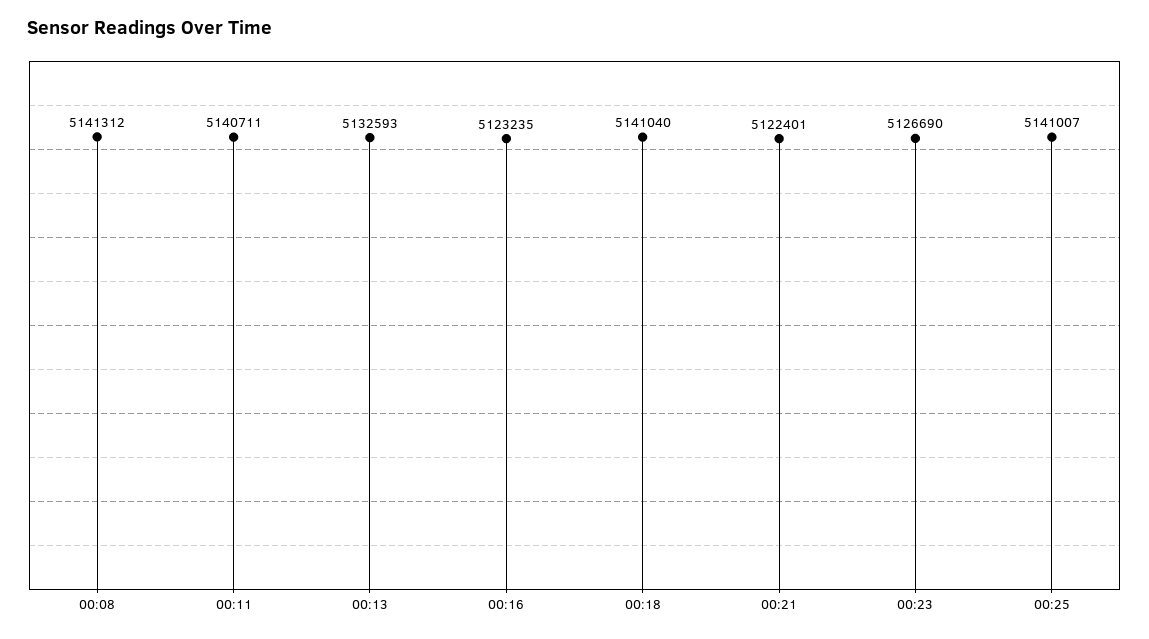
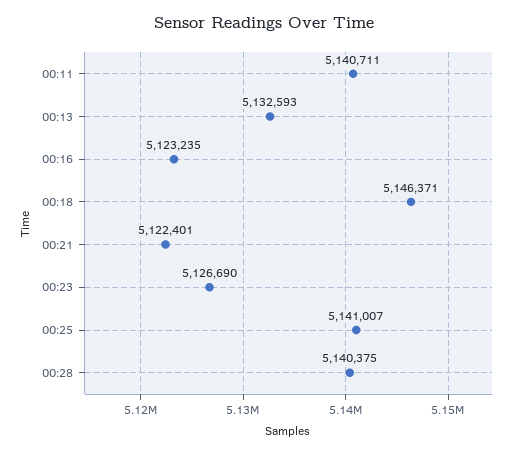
00:08: 5141312 -> none
00:18: 5141040 -> 5146371
00:28: none -> 5140375

